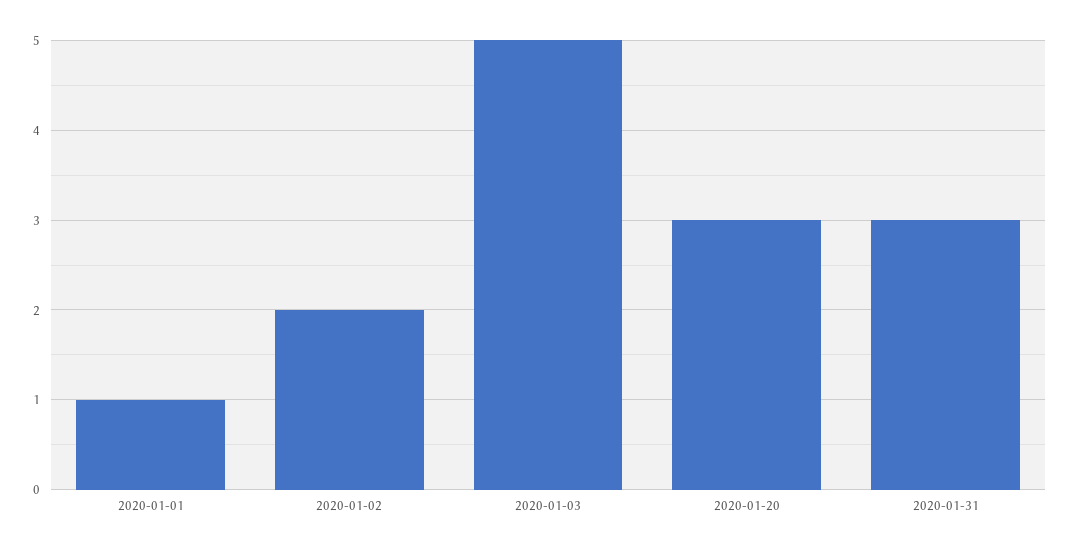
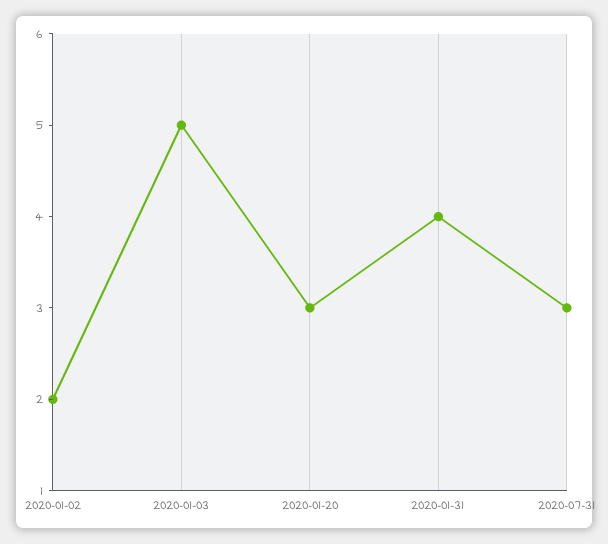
2020-01-01: 1 -> none
2020-01-31: 3 -> 4
2020-07-31: none -> 3

